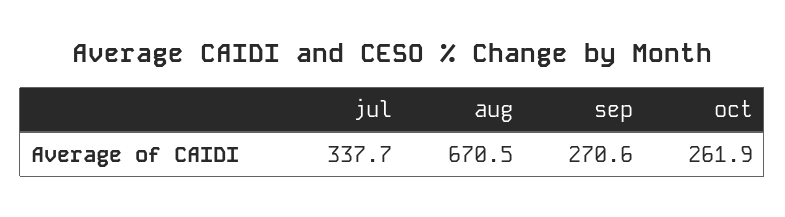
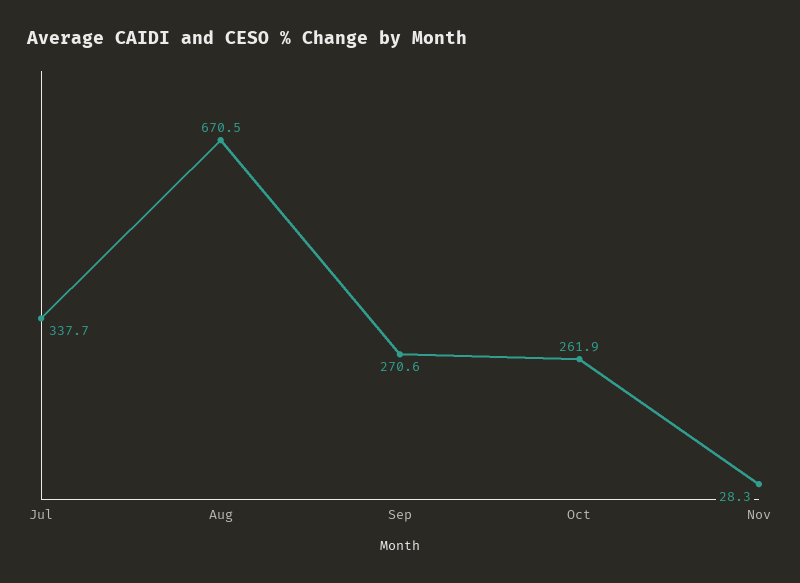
Nov: none -> 28.3

